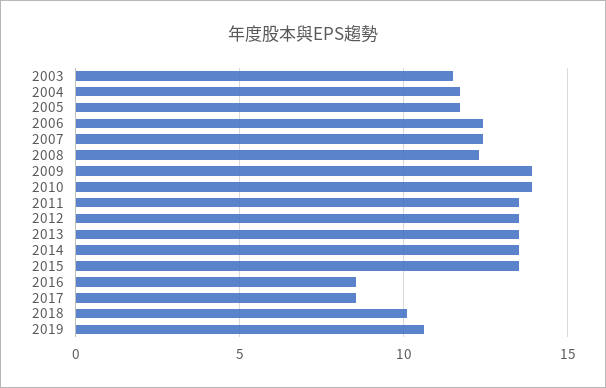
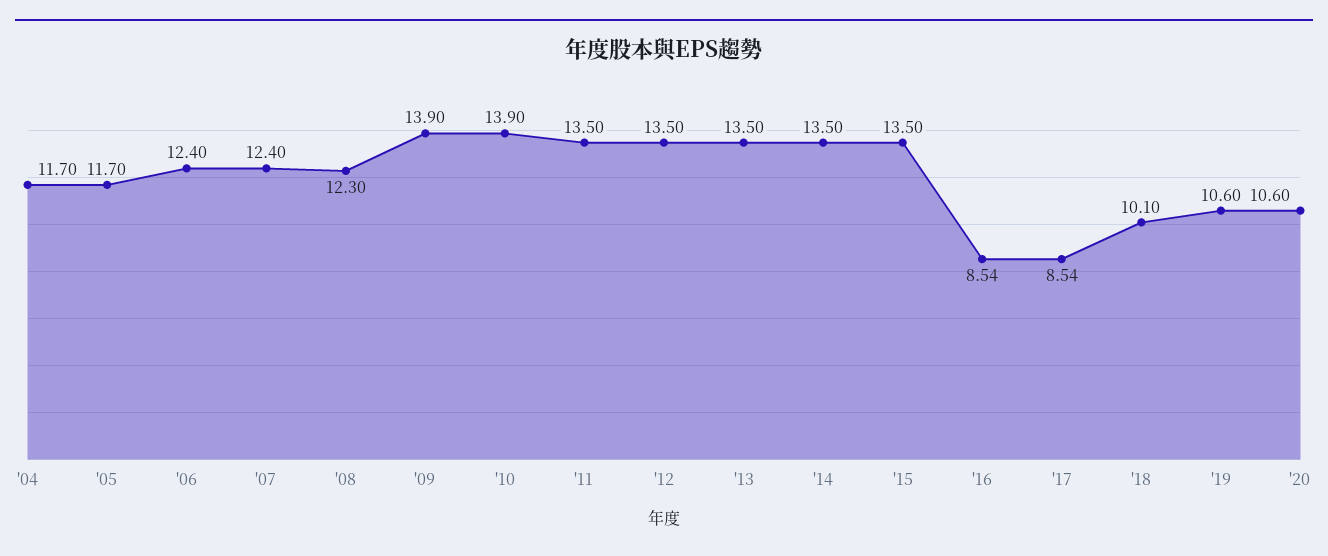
2003: 11.5 -> none
'20: none -> 10.6

